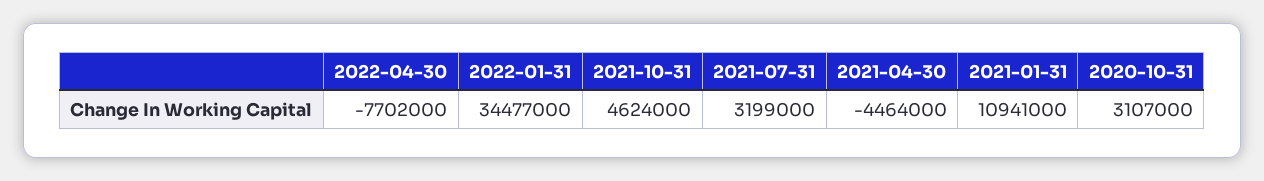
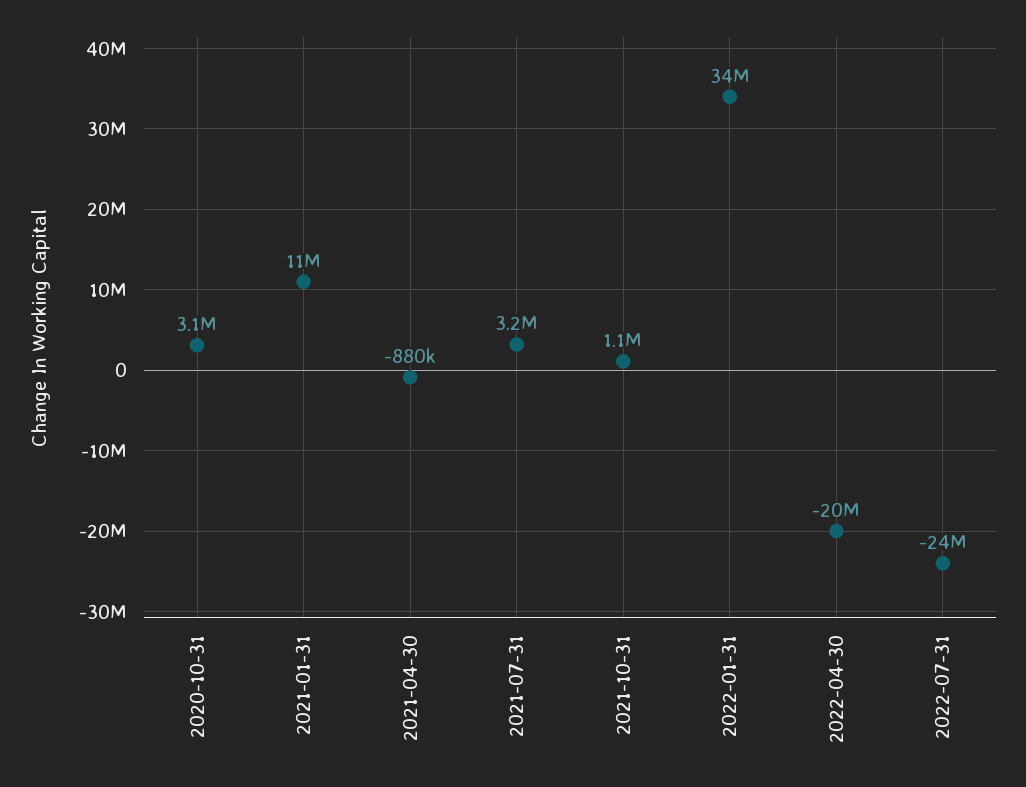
2022-04-30: -7702000 -> -20000000
2021-10-31: 4624000 -> 1100000
2021-04-30: -4464000 -> -880000
2022-07-31: none -> -24000000

